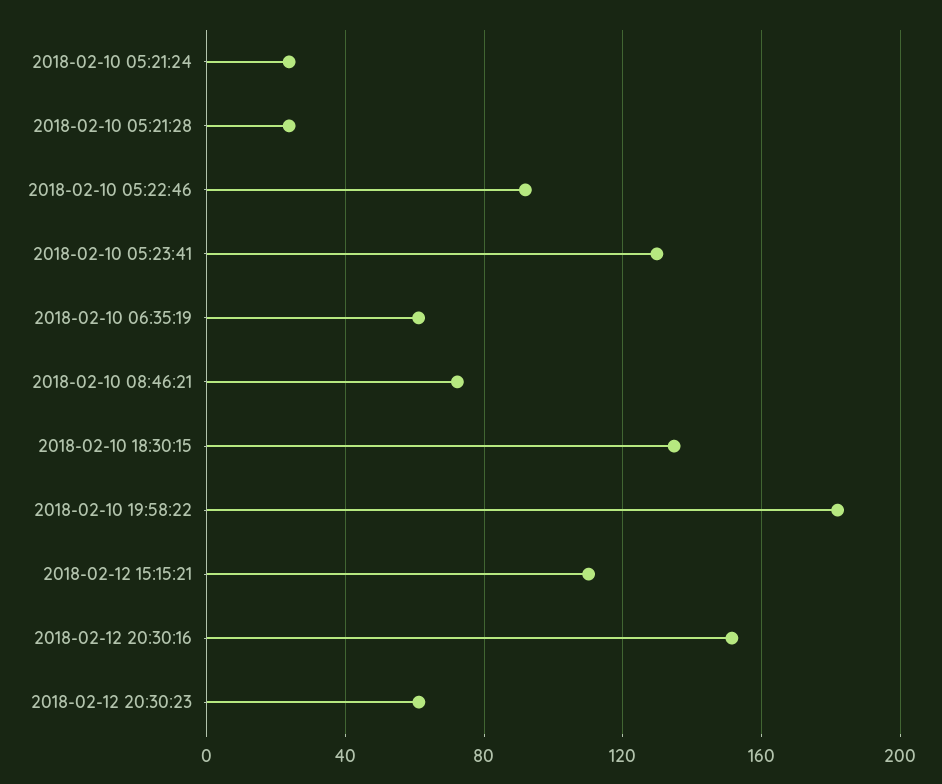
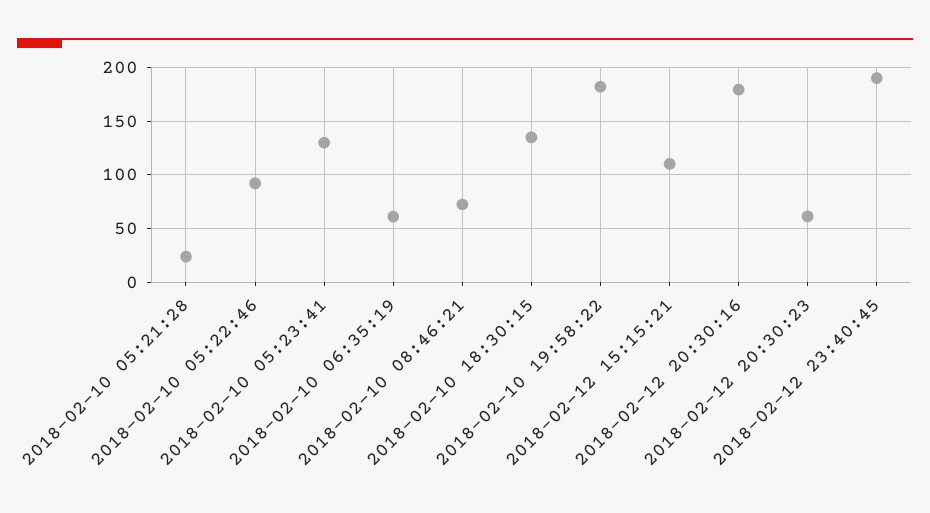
2018-02-10 05:21:24: 25 -> none
2018-02-12 20:30:16: 150 -> 180
2018-02-12 23:40:45: none -> 190

